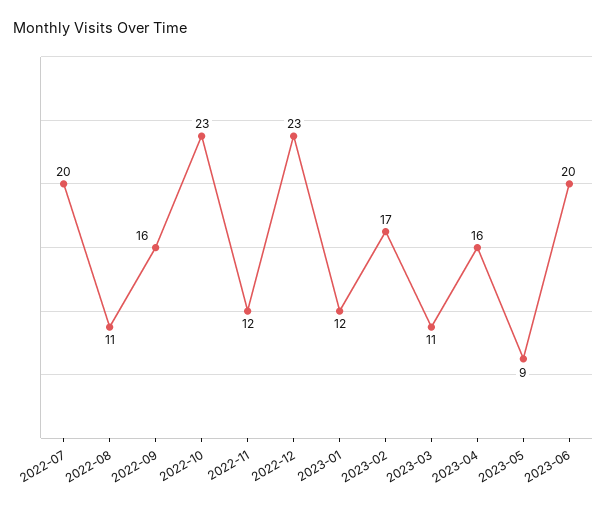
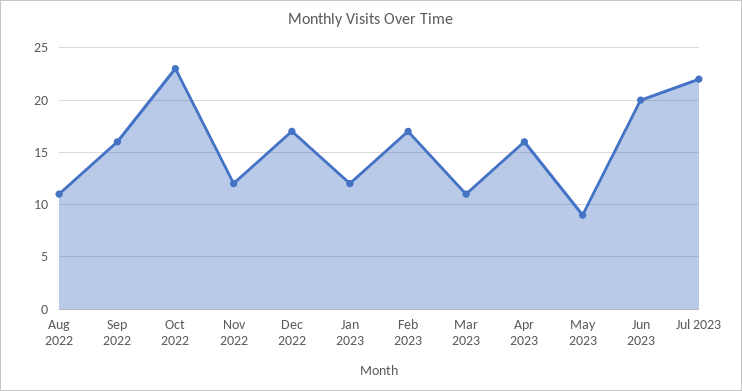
2022-07: 20 -> none
2022-12: 23 -> 17
Jul 2023: none -> 22

